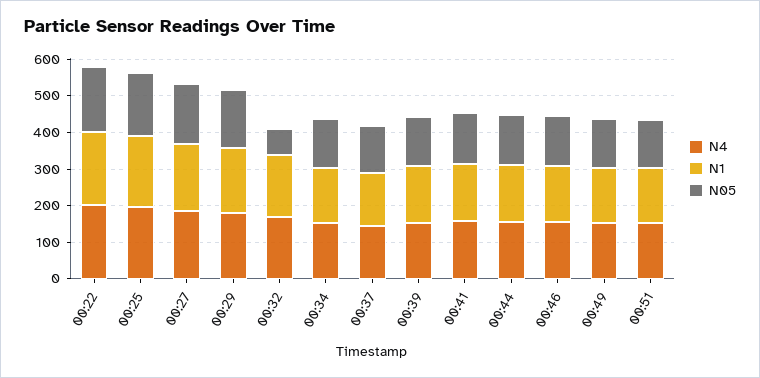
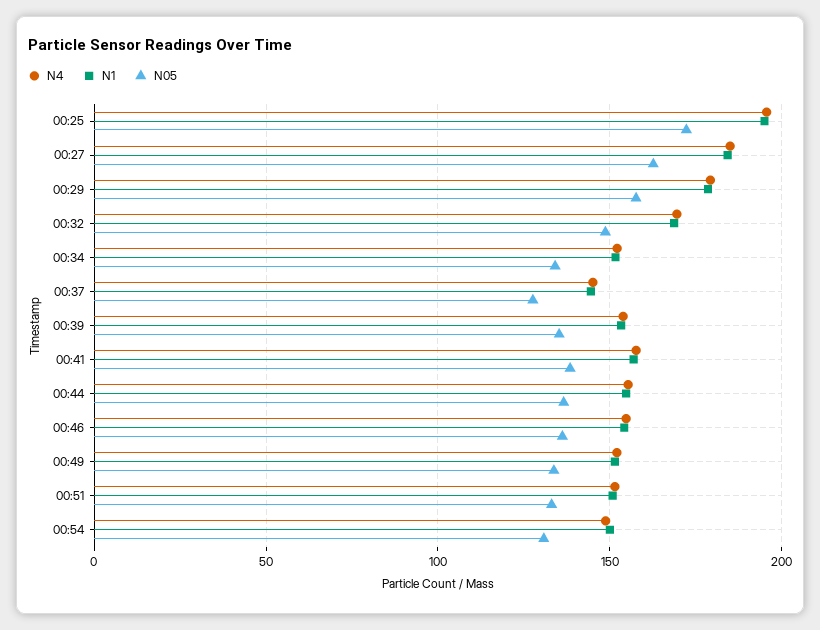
N4, 00:22: 200 -> none
N1, 00:22: 200 -> none
N05, 00:22: 175 -> none
N05, 00:32: 75 -> 150
N4, 00:54: none -> 150
N1, 00:54: none -> 150
N05, 00:54: none -> 130

